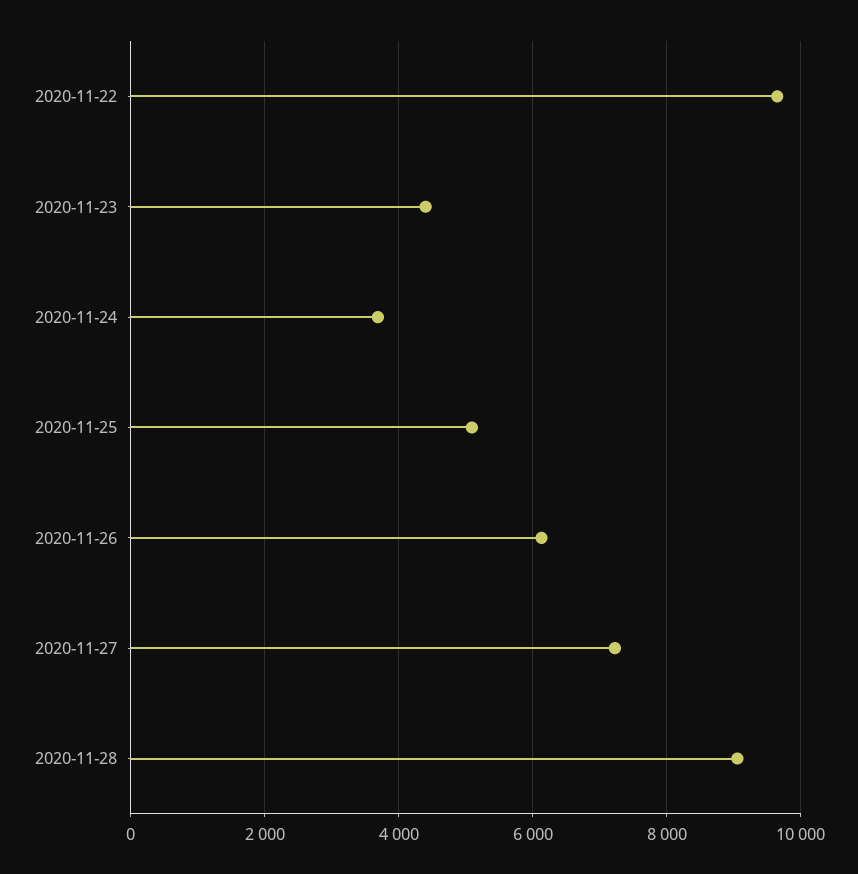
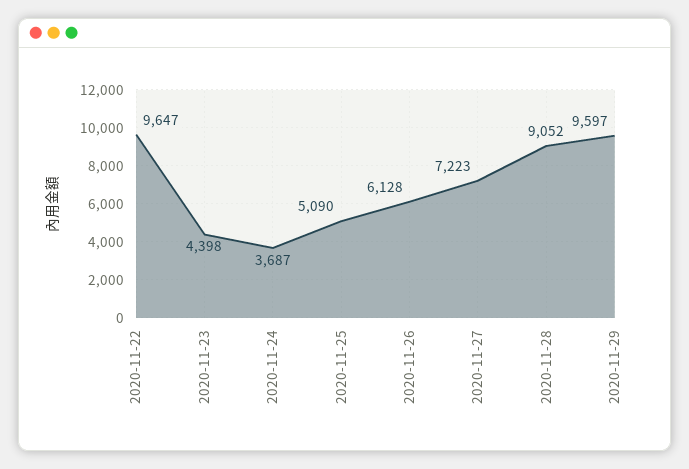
2020-11-29: none -> 9597

